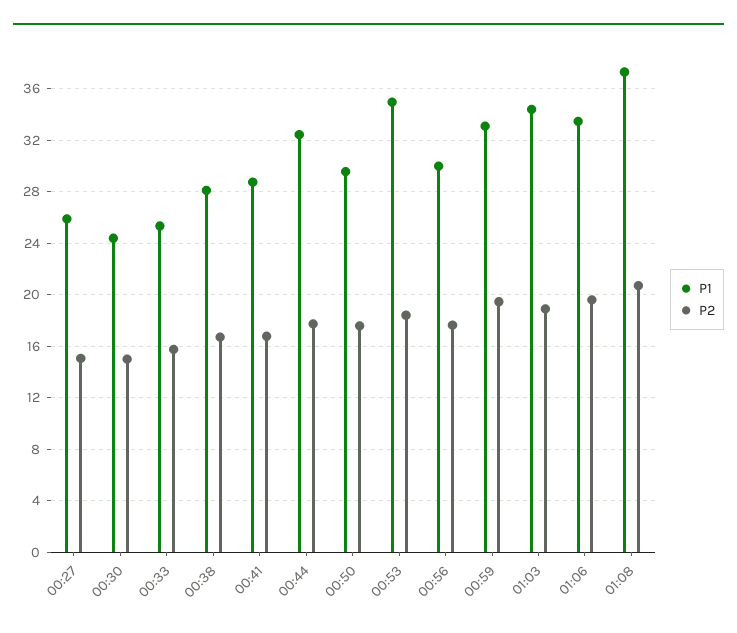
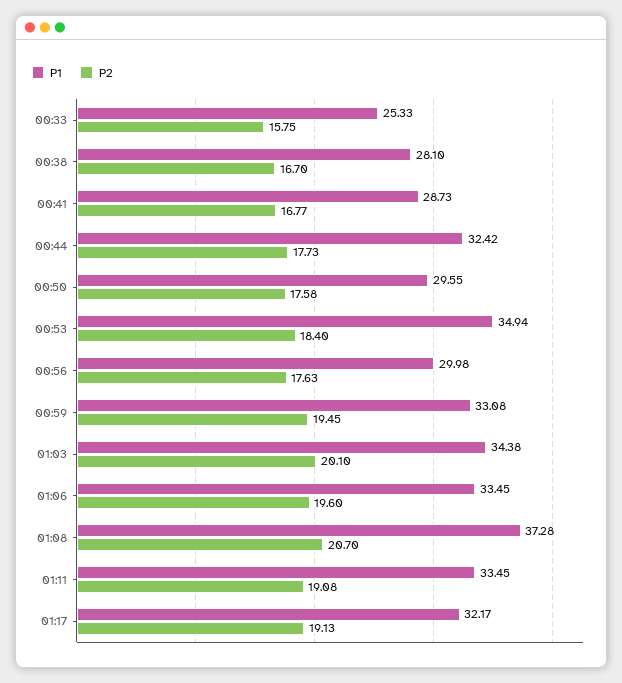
P1, 00:27: 26 -> none
P2, 00:27: 15 -> none
P1, 00:30: 24.5 -> none
P2, 00:30: 15 -> none
P2, 01:03: 19 -> 20.1
P1, 01:11: none -> 33.45
P2, 01:11: none -> 19.08
P1, 01:17: none -> 32.17
P2, 01:17: none -> 19.13

